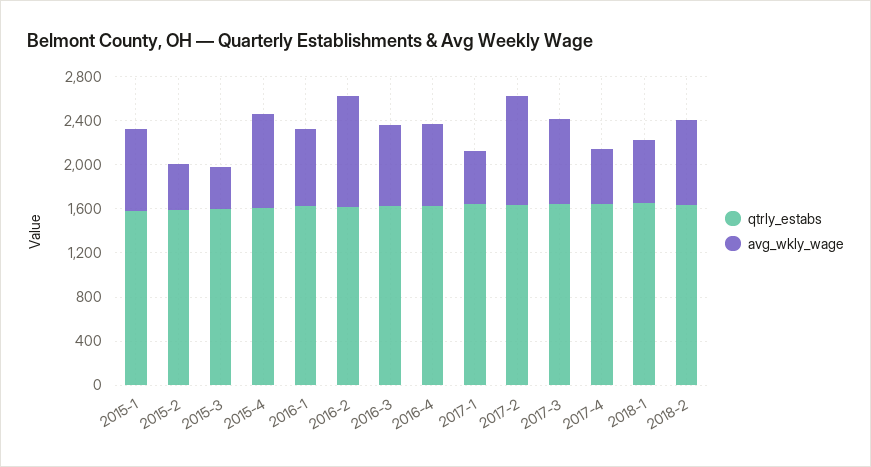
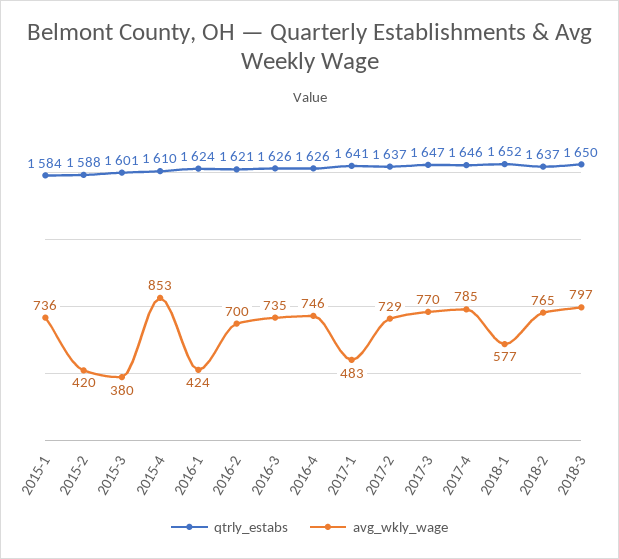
avg_wkly_wage, 2016-1: 700 -> 424
avg_wkly_wage, 2016-2: 1000 -> 700
avg_wkly_wage, 2017-2: 1000 -> 729
avg_wkly_wage, 2017-4: 500 -> 785
qtrly_estabs, 2018-3: none -> 1650
avg_wkly_wage, 2018-3: none -> 797

